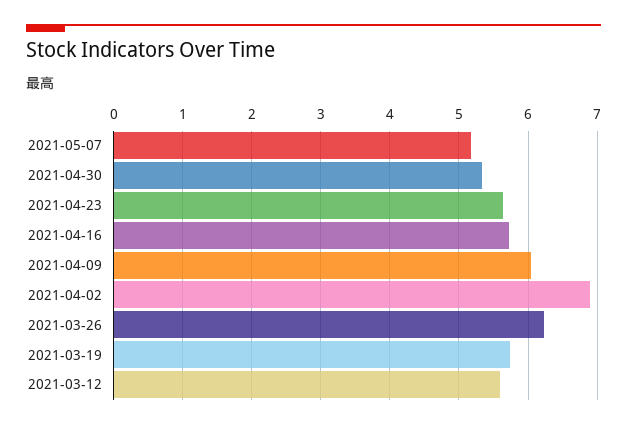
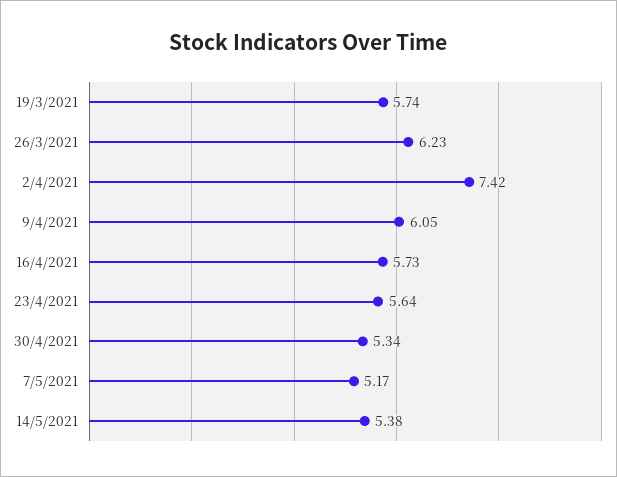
2021-04-02: 6.9 -> 7.42
2021-03-12: 5.6 -> none
14/5/2021: none -> 5.38

